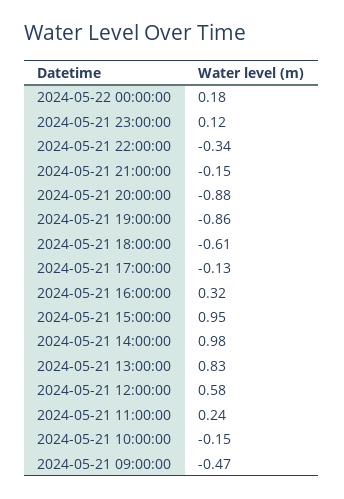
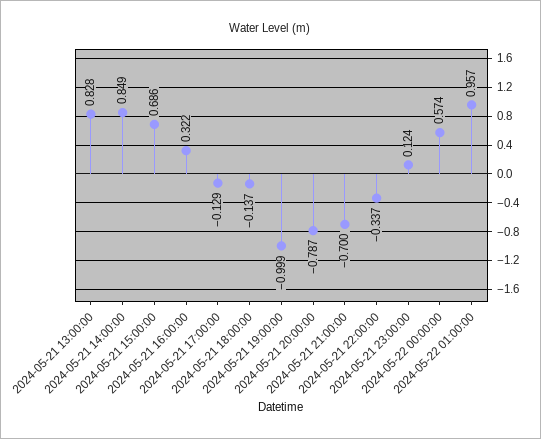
2024-05-22 00:00:00: 0.18 -> 0.574
2024-05-21 21:00:00: -0.15 -> -0.7
2024-05-21 20:00:00: -0.88 -> -0.787
2024-05-21 19:00:00: -0.86 -> -0.999
2024-05-21 18:00:00: -0.61 -> -0.137
2024-05-21 15:00:00: 0.95 -> 0.686
2024-05-21 14:00:00: 0.98 -> 0.849
2024-05-21 12:00:00: 0.58 -> none
2024-05-21 11:00:00: 0.24 -> none
2024-05-21 10:00:00: -0.15 -> none
2024-05-21 09:00:00: -0.47 -> none
2024-05-22 01:00:00: none -> 0.957

